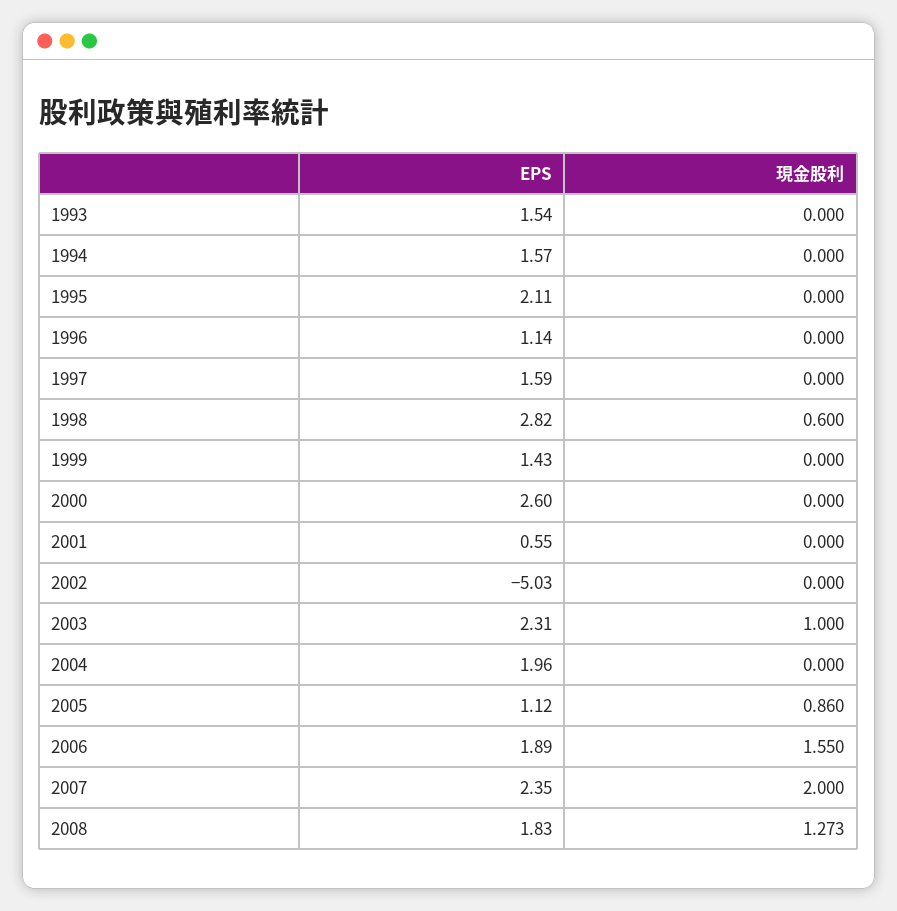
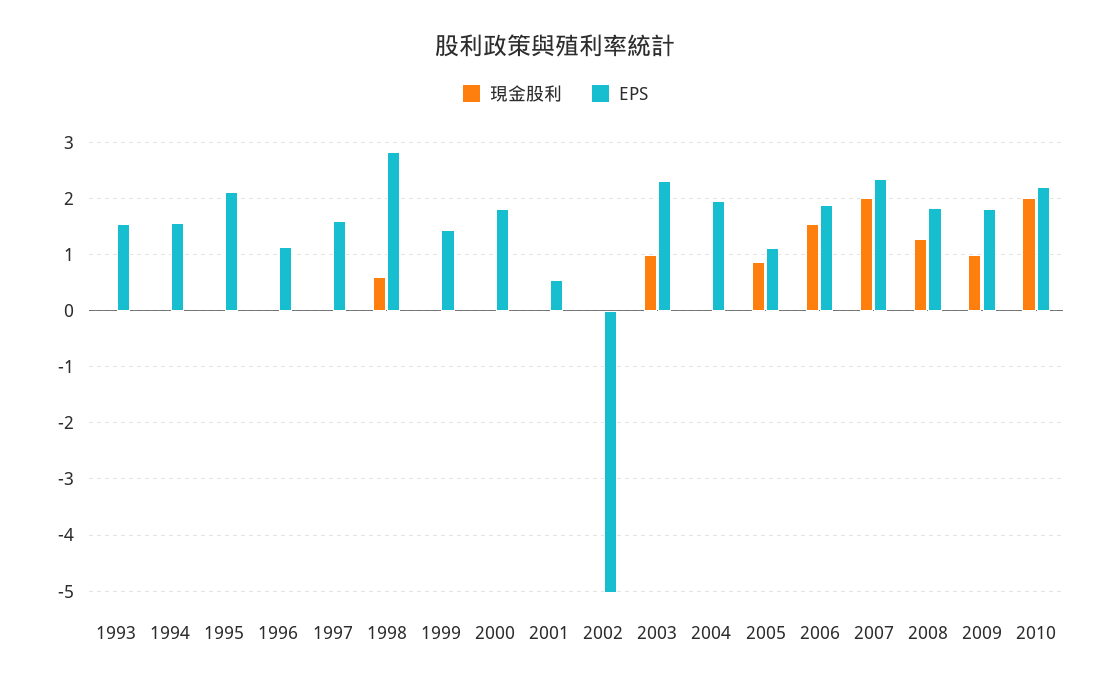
EPS, 2000: 2.6 -> 1.8
現金股利, 2009: none -> 1
EPS, 2009: none -> 1.8
現金股利, 2010: none -> 2
EPS, 2010: none -> 2.2

